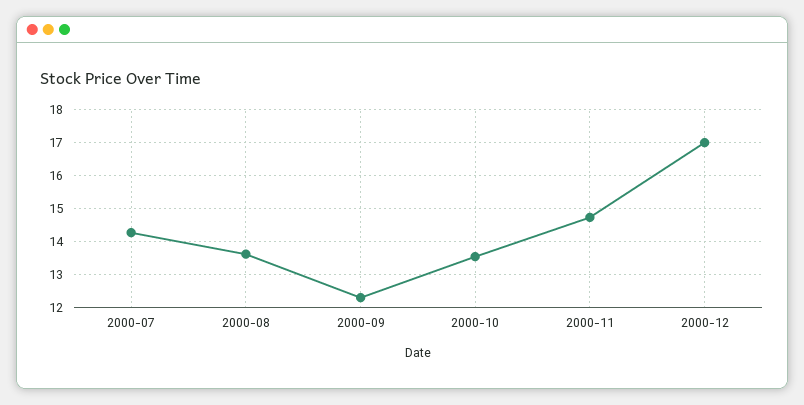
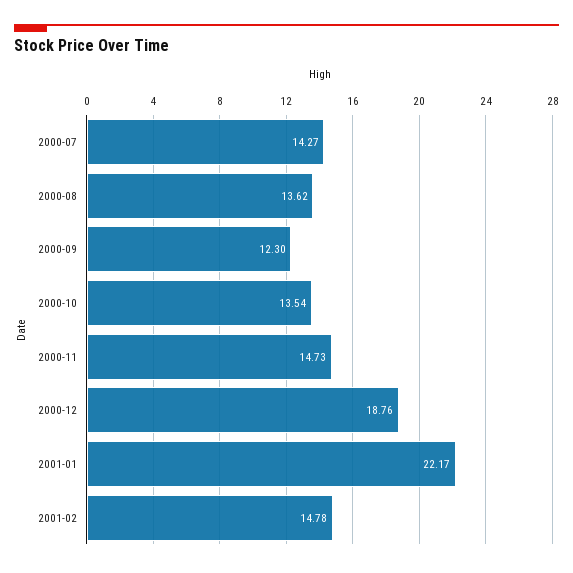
2000-12: 17 -> 18.76
2001-01: none -> 22.17
2001-02: none -> 14.78

